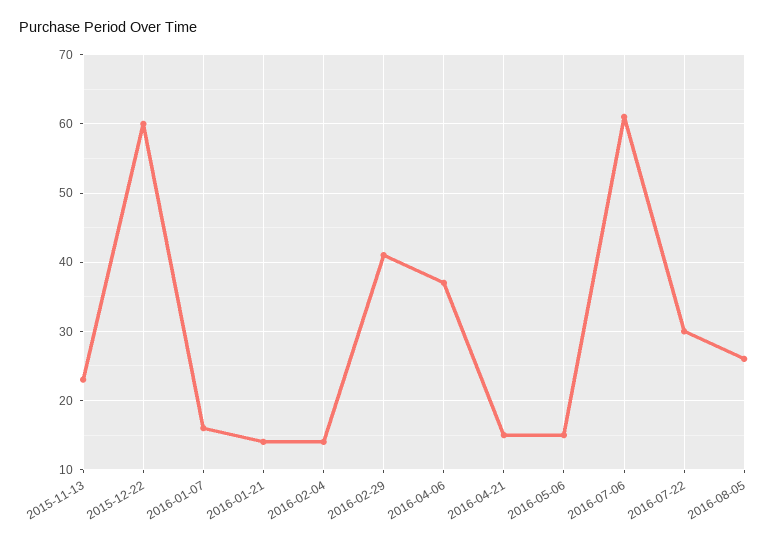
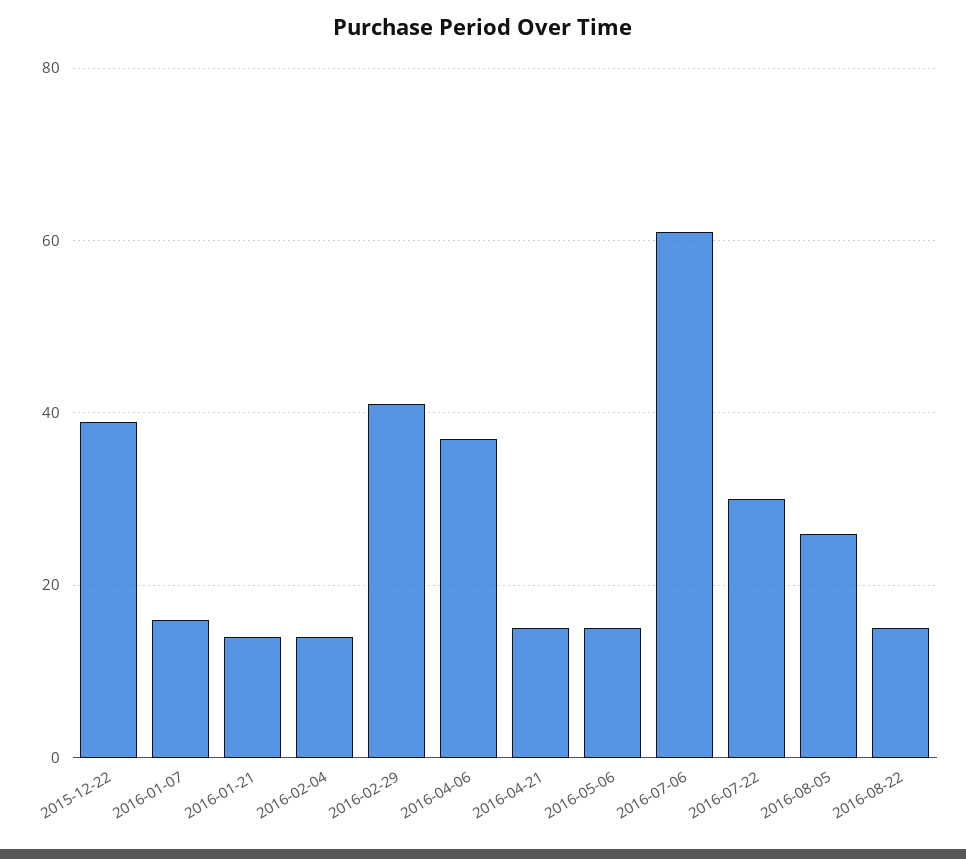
2015-11-13: 23 -> none
2015-12-22: 60 -> 40
2016-08-22: none -> 15

